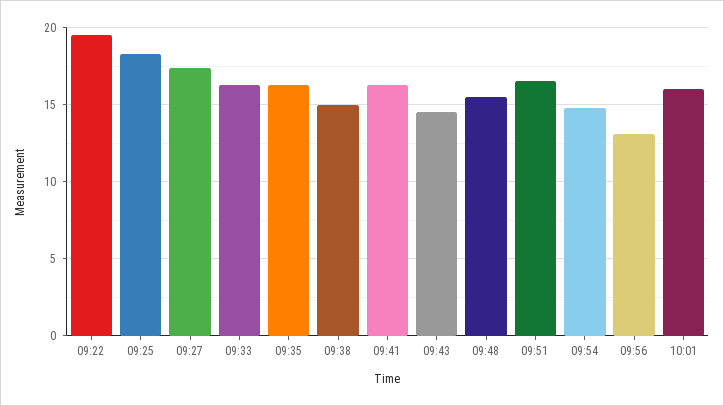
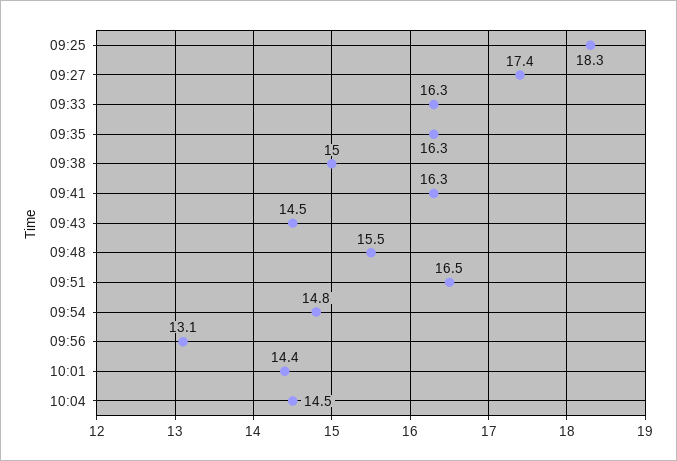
09:22: 19.5 -> none
10:01: 16 -> 14.4
10:04: none -> 14.5

